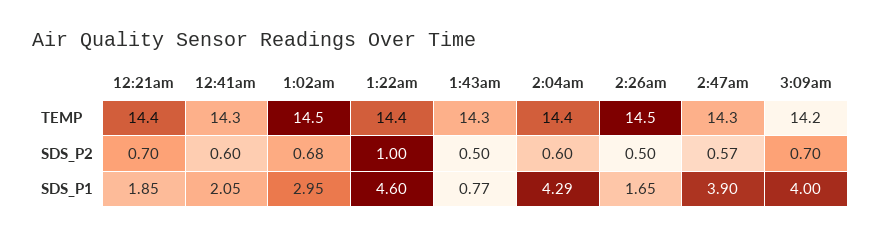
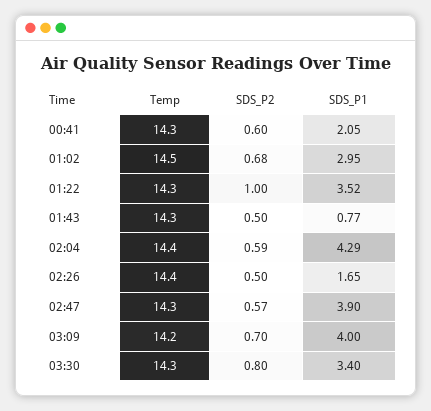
12:21am, TEMP: 14.4 -> none
1:22am, TEMP: 14.4 -> 14.3
2:26am, TEMP: 14.5 -> 14.4
12:21am, SDS_P2: 0.7 -> none
2:04am, SDS_P2: 0.6 -> 0.59
12:21am, SDS_P1: 1.85 -> none
1:22am, SDS_P1: 4.6 -> 3.52
03:30, TEMP: none -> 14.3
03:30, SDS_P2: none -> 0.8
03:30, SDS_P1: none -> 3.4

